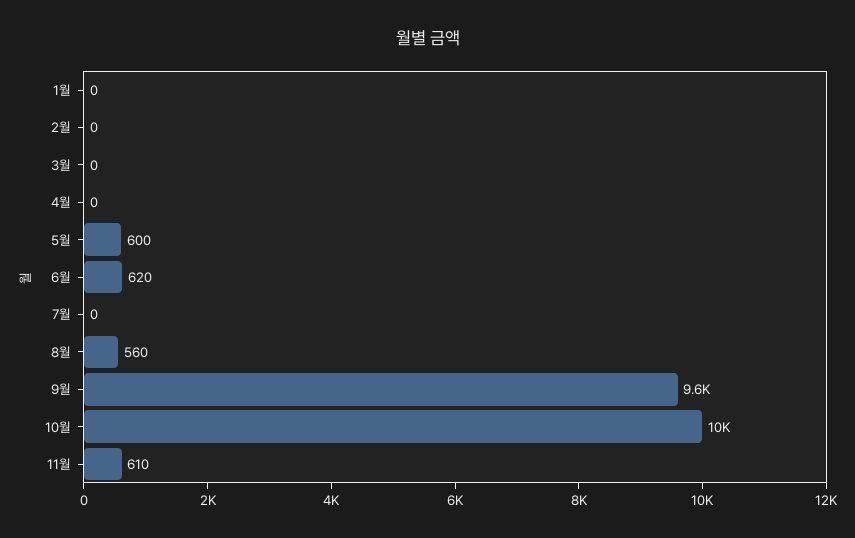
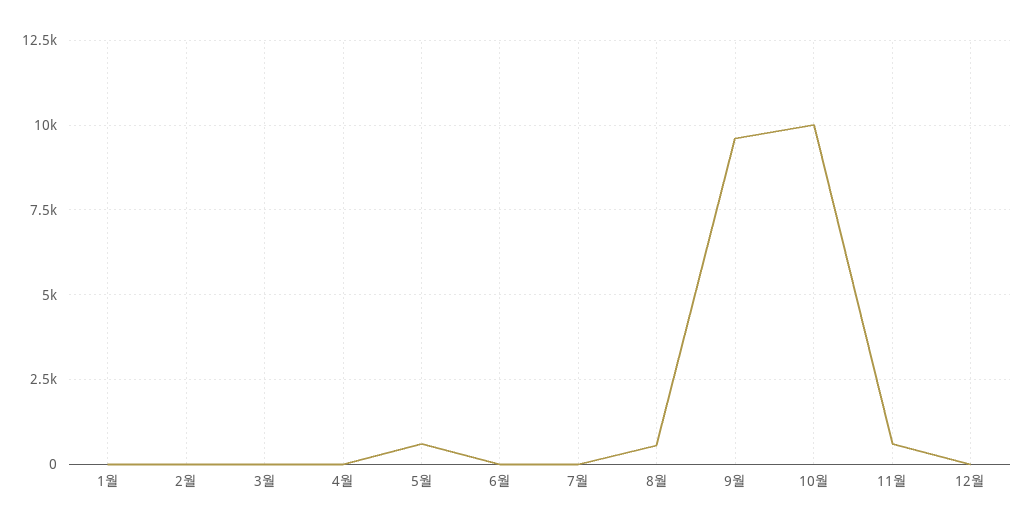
6월: 620 -> 0
12월: none -> 0

